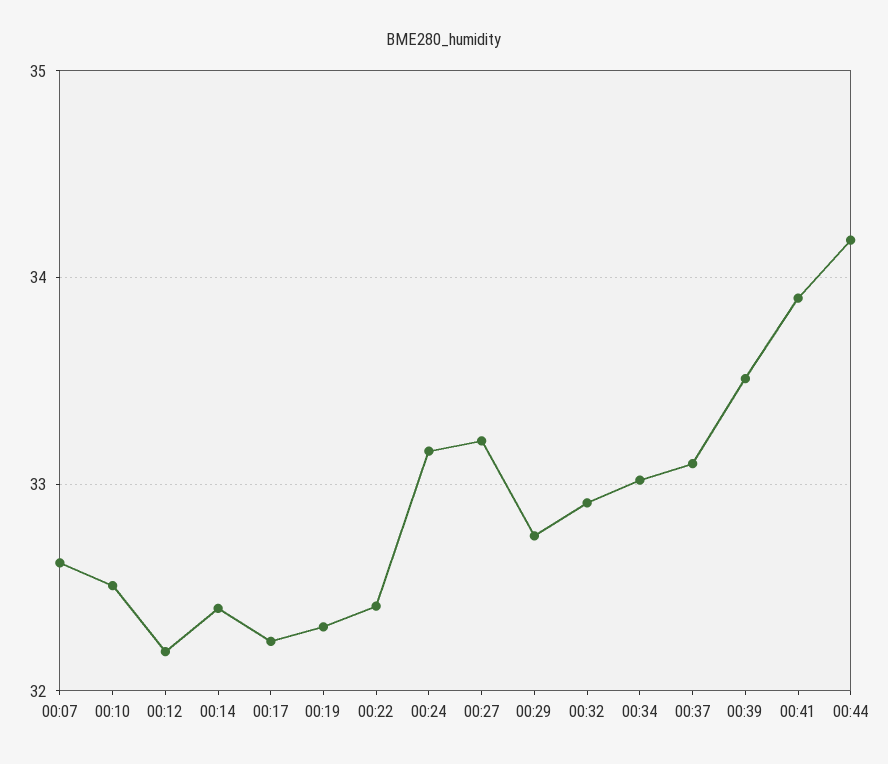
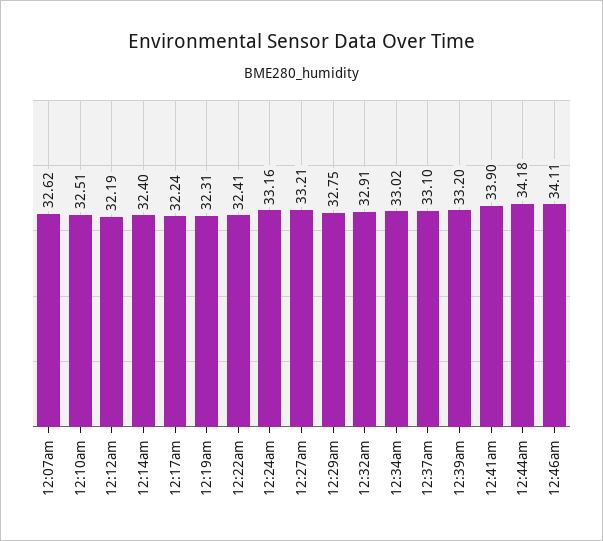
00:39: 33.5 -> 33.2
12:46am: none -> 34.11

